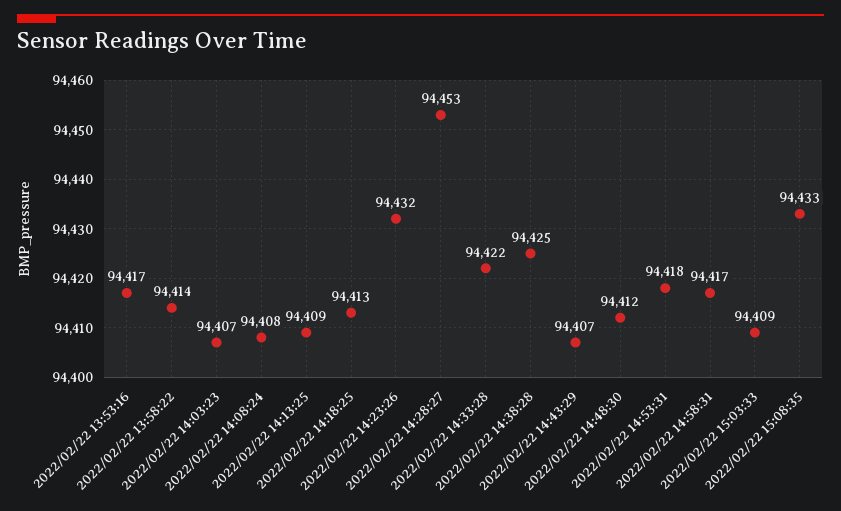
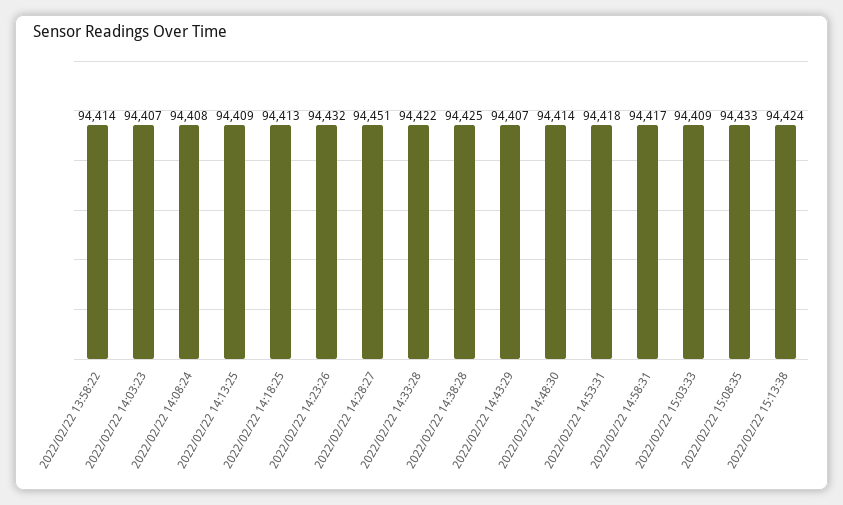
2022/02/22 13:53:16: 94417 -> none
2022/02/22 14:28:27: 94453 -> 94451
2022/02/22 14:48:30: 94412 -> 94414
2022/02/22 15:13:38: none -> 94424

